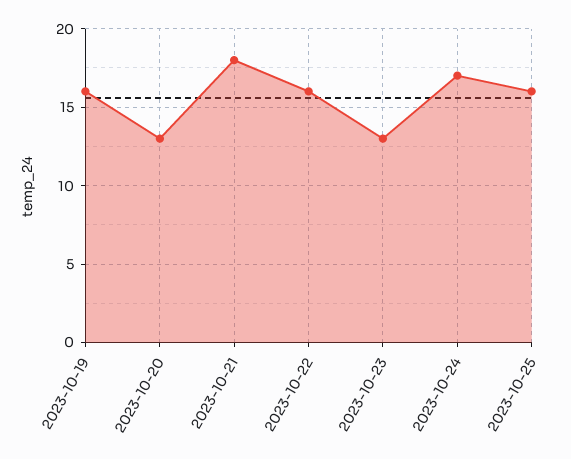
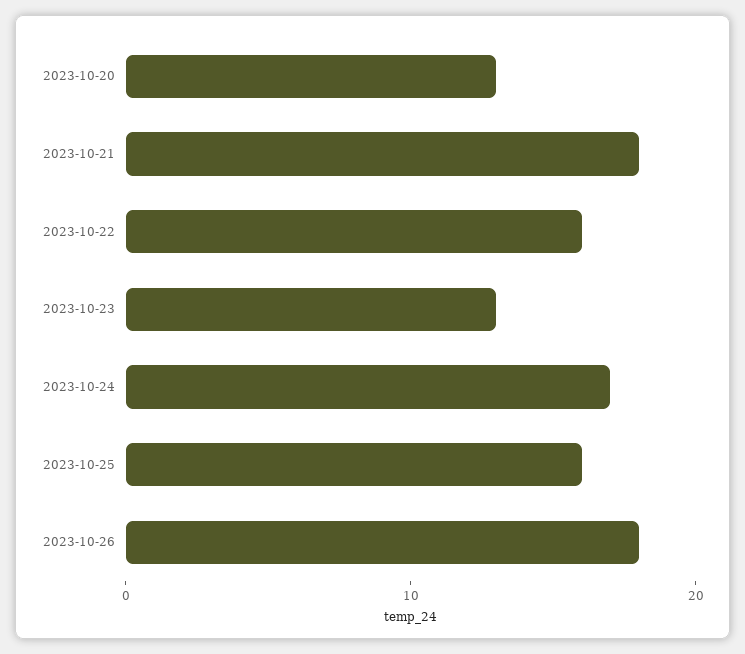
2023-10-19: 16 -> none
2023-10-26: none -> 18

